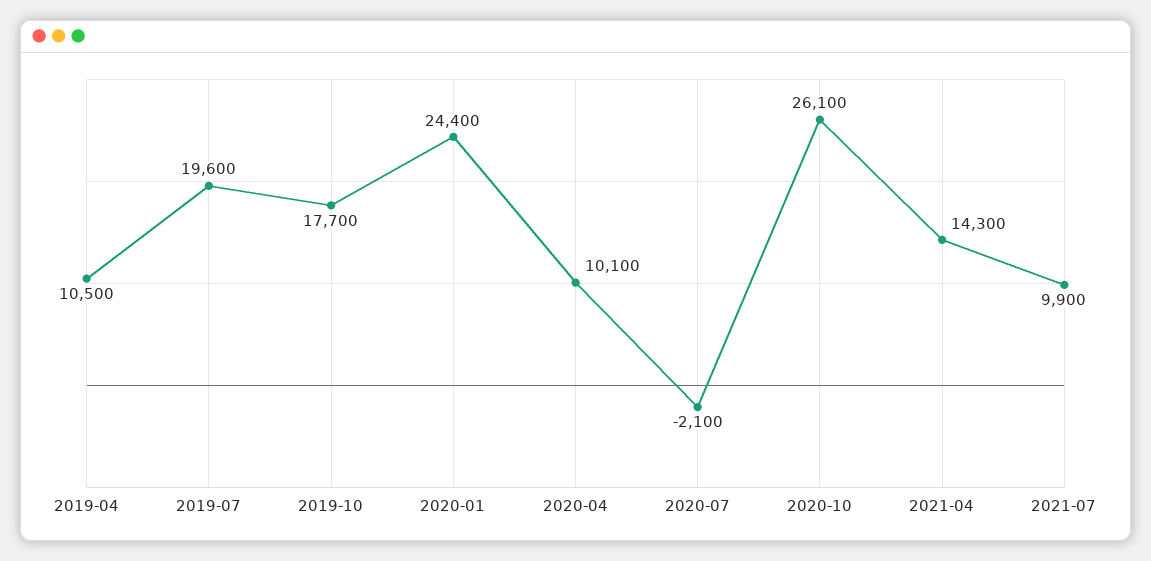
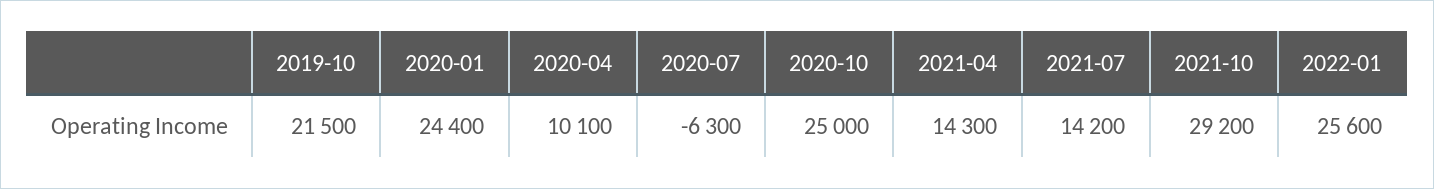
2019-04: 10500 -> none
2019-07: 19600 -> none
2019-10: 17700 -> 21500
2020-07: -2100 -> -6300
2020-10: 26100 -> 25000
2021-07: 9900 -> 14200
2021-10: none -> 29200
2022-01: none -> 25600

